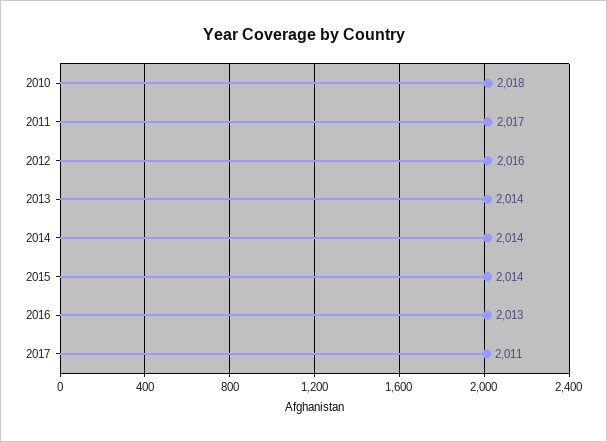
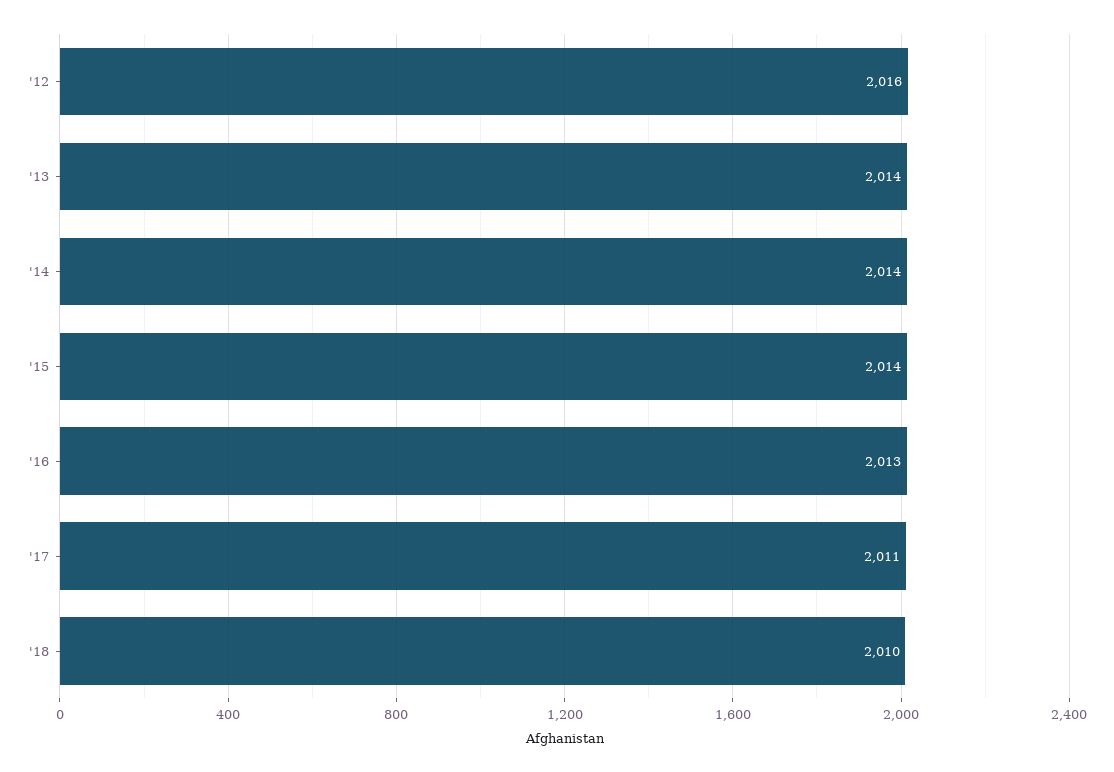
2010: 2018 -> none
2011: 2017 -> none
'18: none -> 2010

